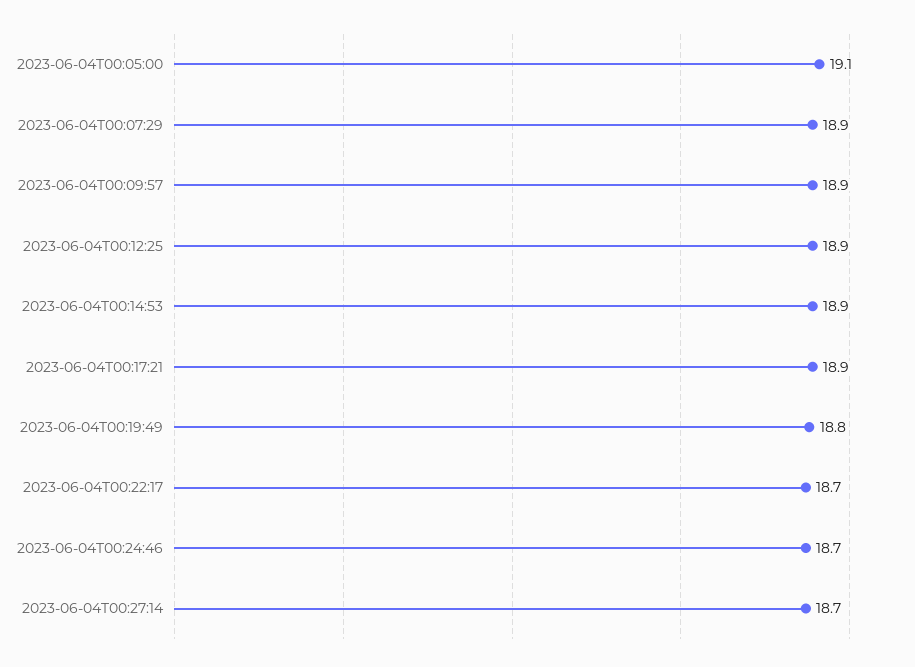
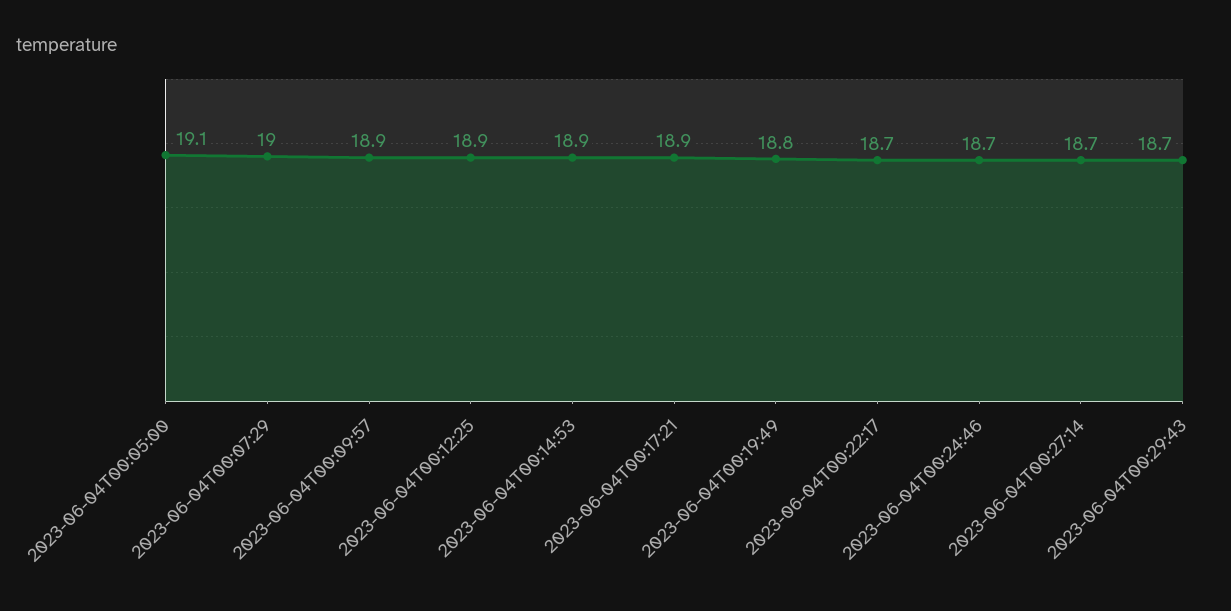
2023-06-04T00:07:29: 18.9 -> 19
2023-06-04T00:29:43: none -> 18.7

